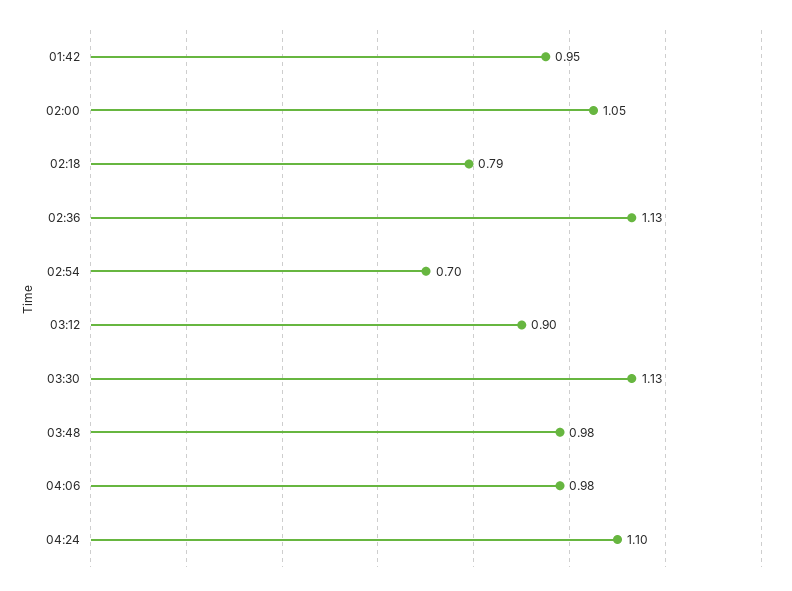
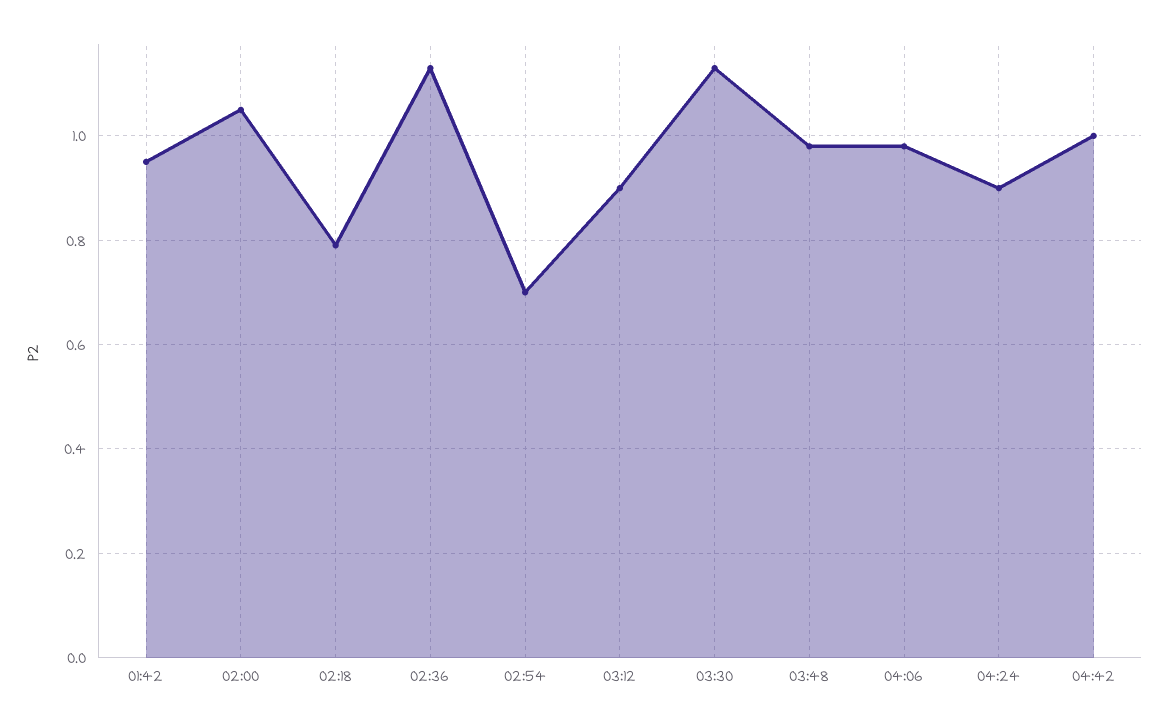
04:24: 1.1 -> 0.9
04:42: none -> 1

